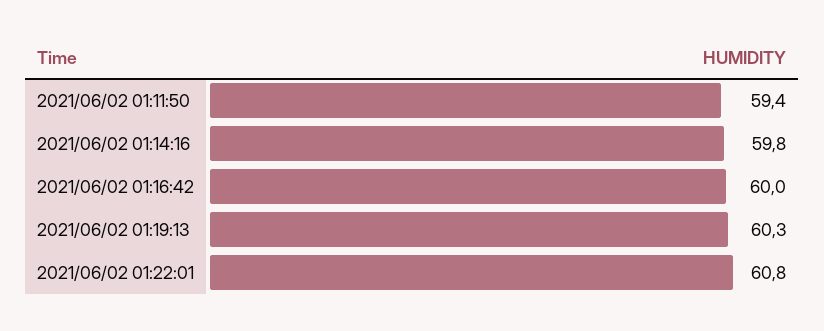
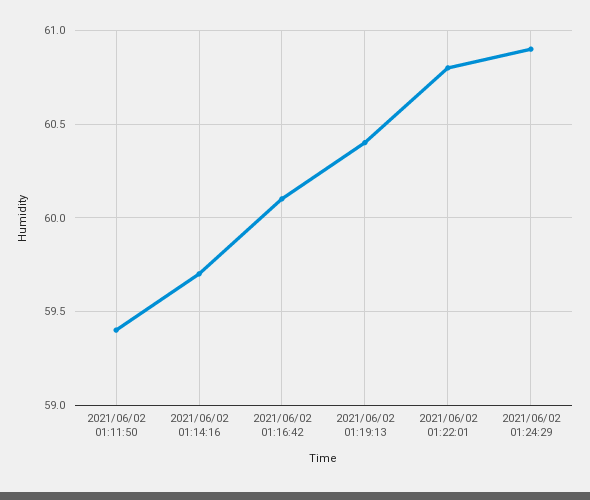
2021/06/02 01:14:16: 59.8 -> 59.7
2021/06/02 01:16:42: 60 -> 60.1
2021/06/02 01:19:13: 60.3 -> 60.4
2021/06/02 01:24:29: none -> 60.9

